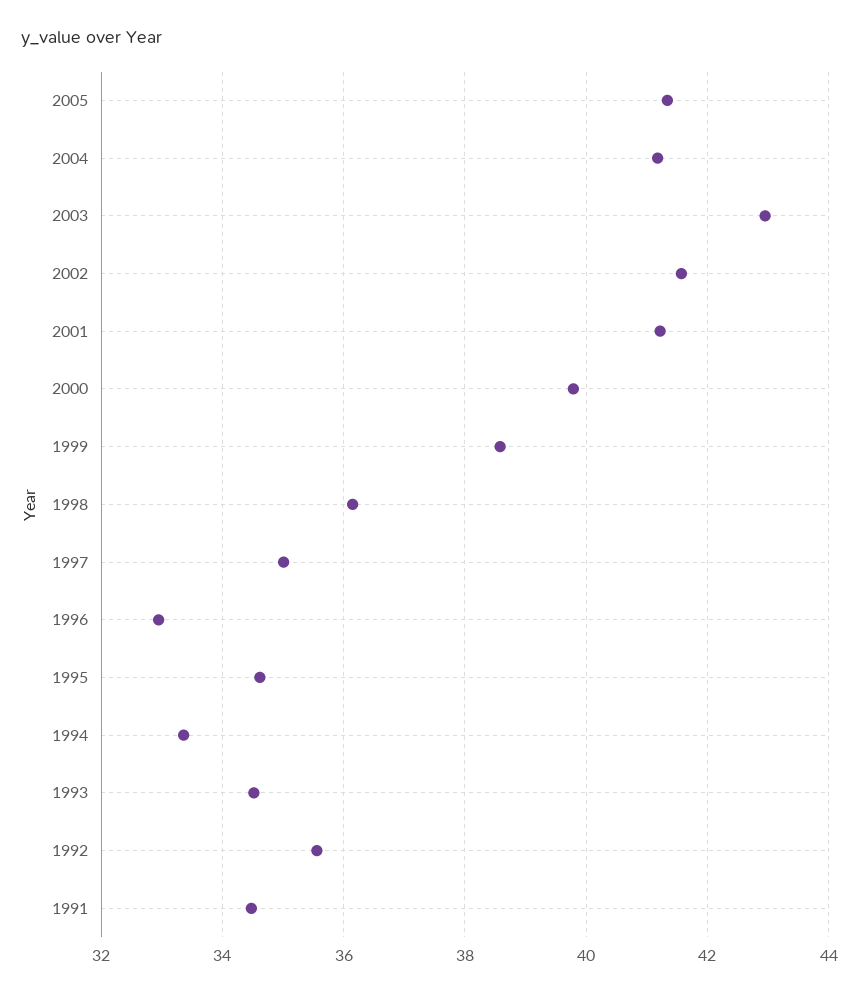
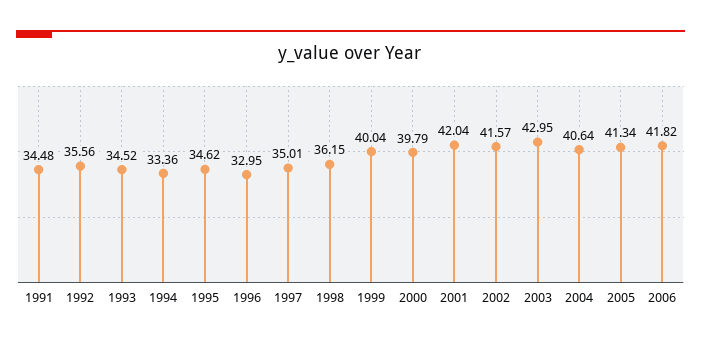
2004: 41.2 -> 40.64
2001: 41.2 -> 42.04
1999: 38.6 -> 40.04
2006: none -> 41.82

